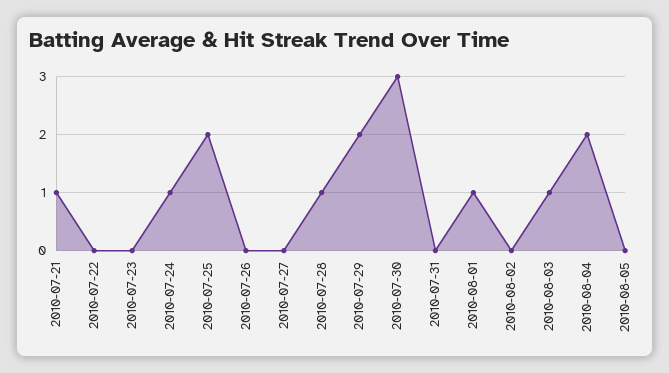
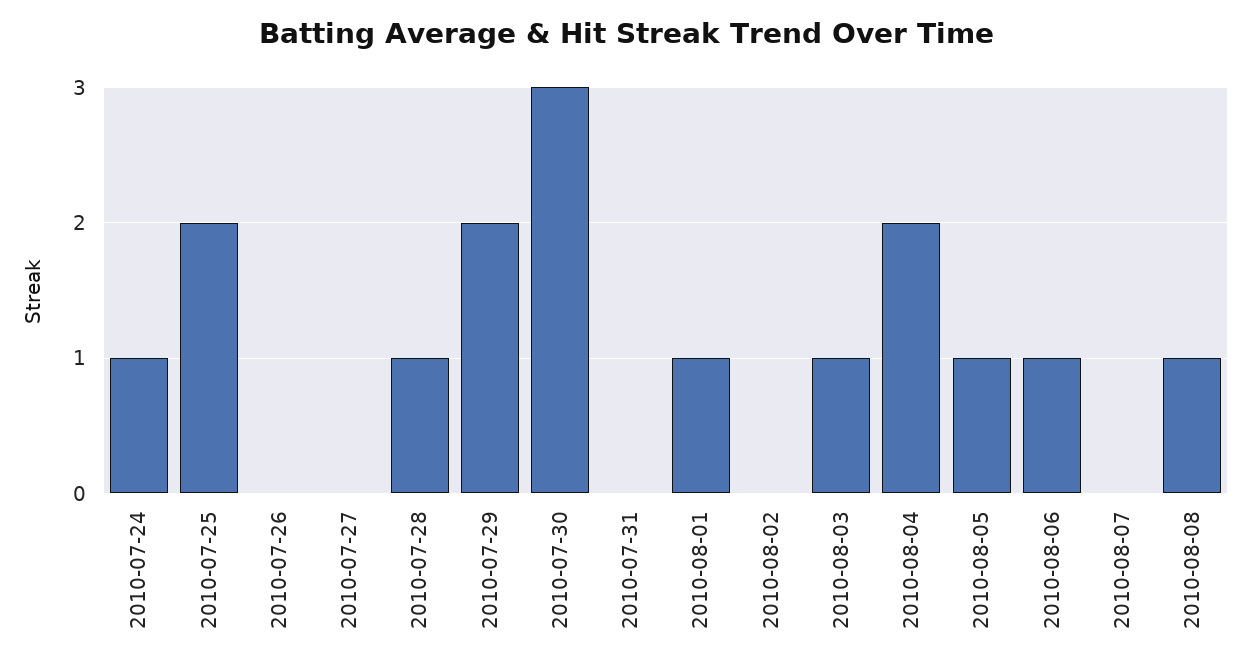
2010-07-21: 1 -> none
2010-07-22: 0 -> none
2010-07-23: 0 -> none
2010-08-05: 0 -> 1
2010-08-06: none -> 1
2010-08-07: none -> 0
2010-08-08: none -> 1

